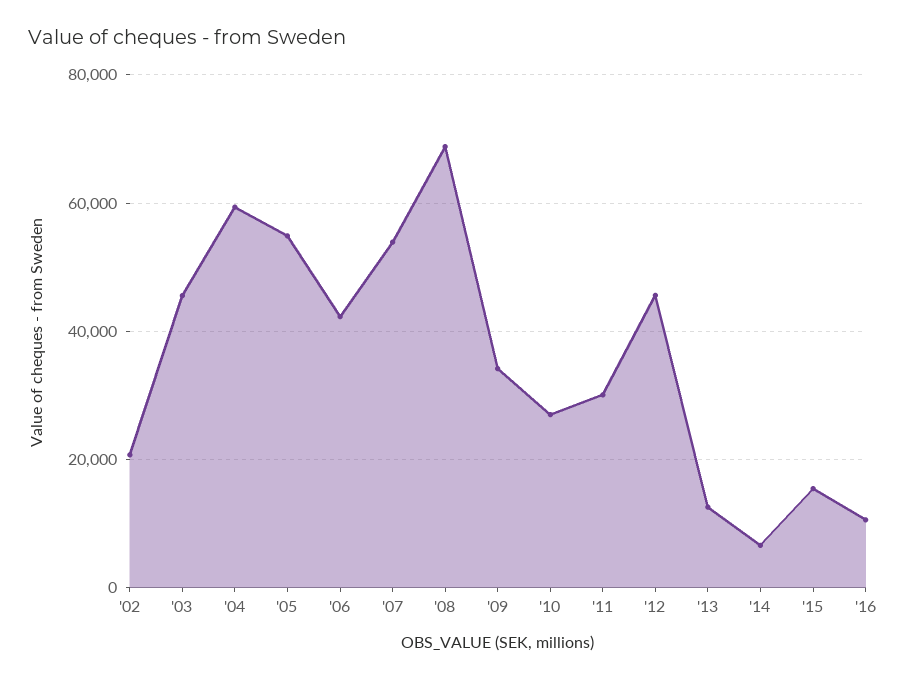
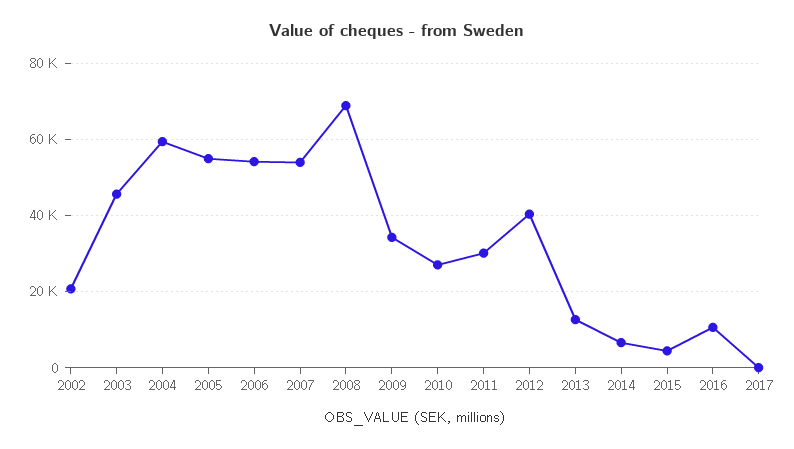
'06: 42000 -> 54000
'12: 46000 -> 40000
'15: 16000 -> 4000
2017: none -> 0

